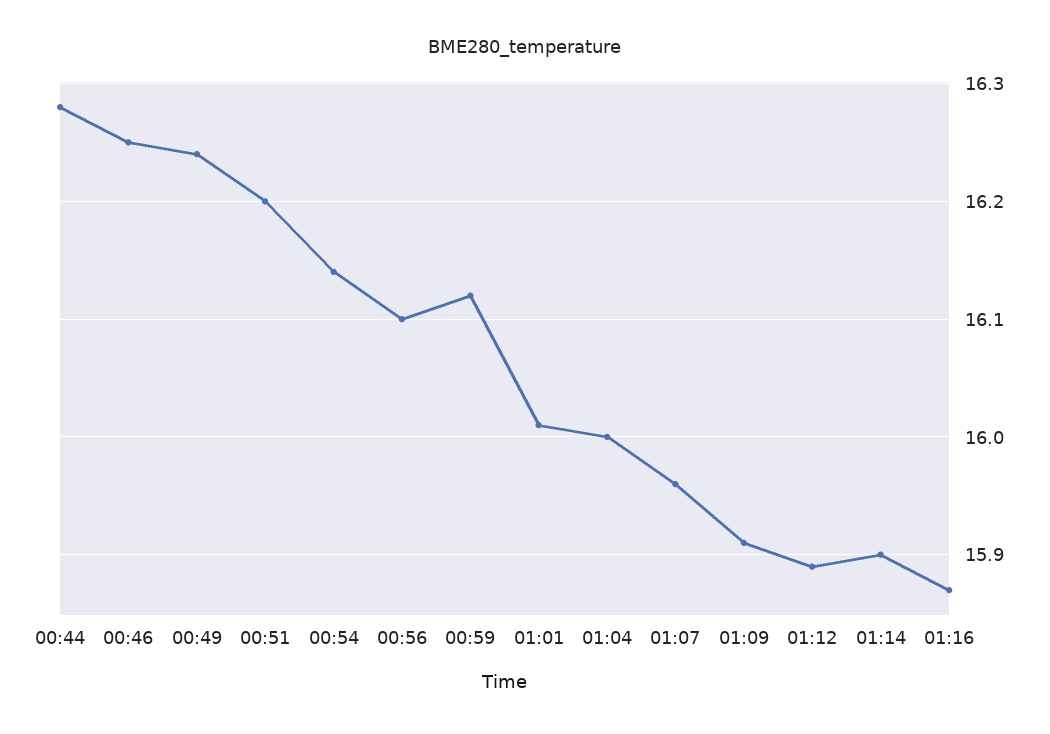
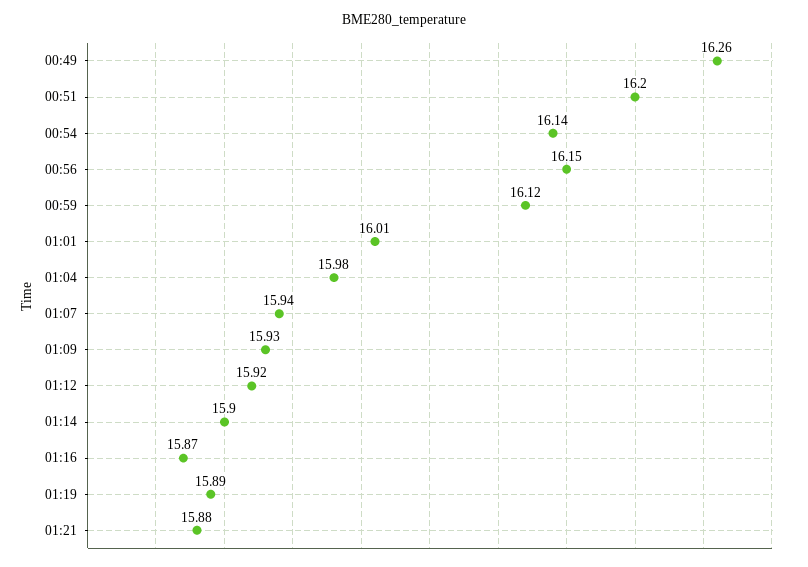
00:44: 16.28 -> none
00:46: 16.25 -> none
00:49: 16.24 -> 16.26
00:56: 16.1 -> 16.15
01:04: 16 -> 15.98
01:07: 15.96 -> 15.94
01:09: 15.91 -> 15.93
01:12: 15.89 -> 15.92
01:19: none -> 15.89
01:21: none -> 15.88

